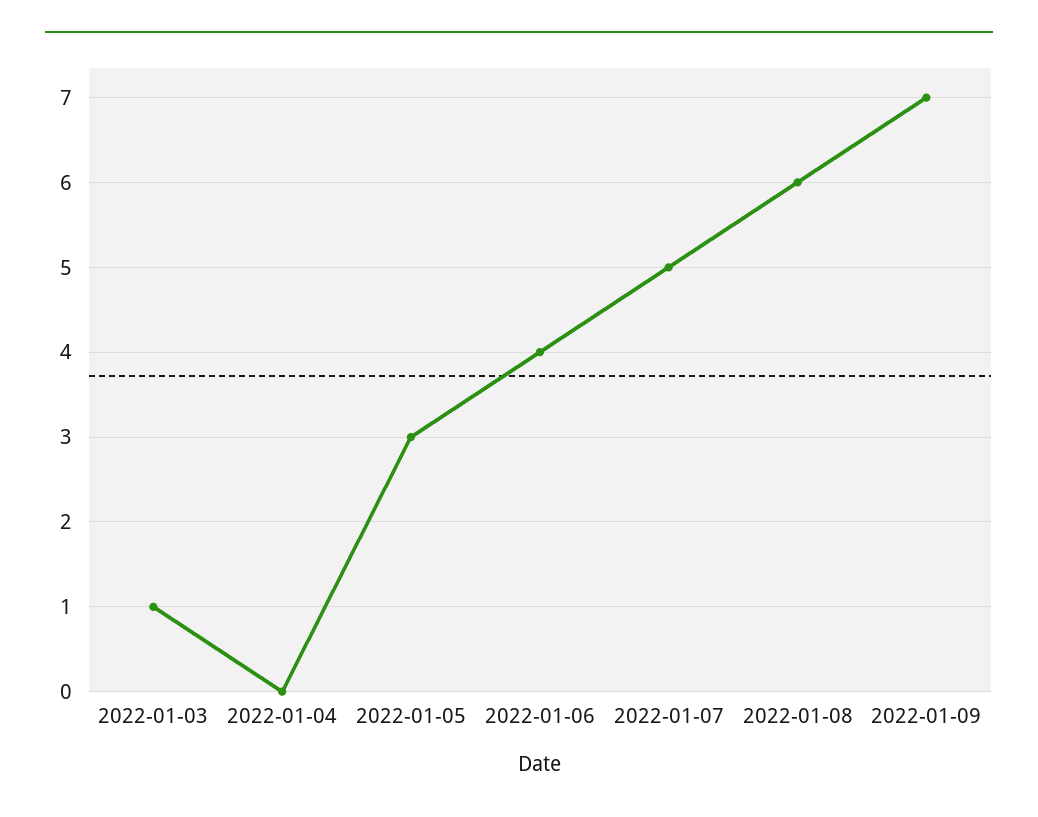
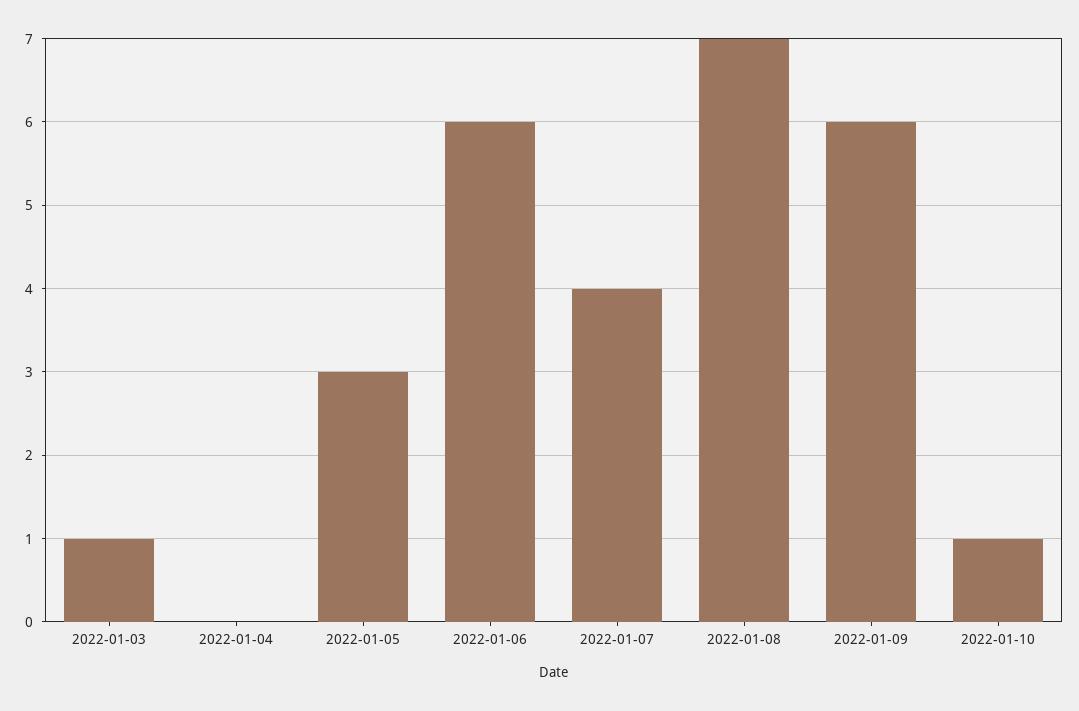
2022-01-06: 4 -> 6
2022-01-07: 5 -> 4
2022-01-08: 6 -> 7
2022-01-09: 7 -> 6
2022-01-10: none -> 1

